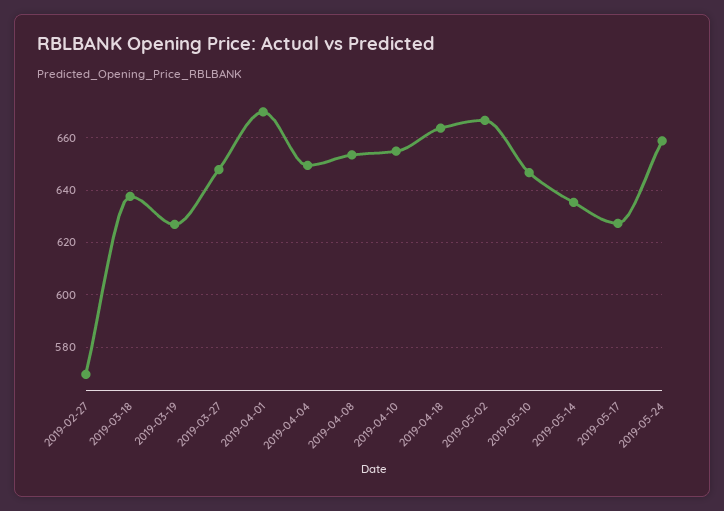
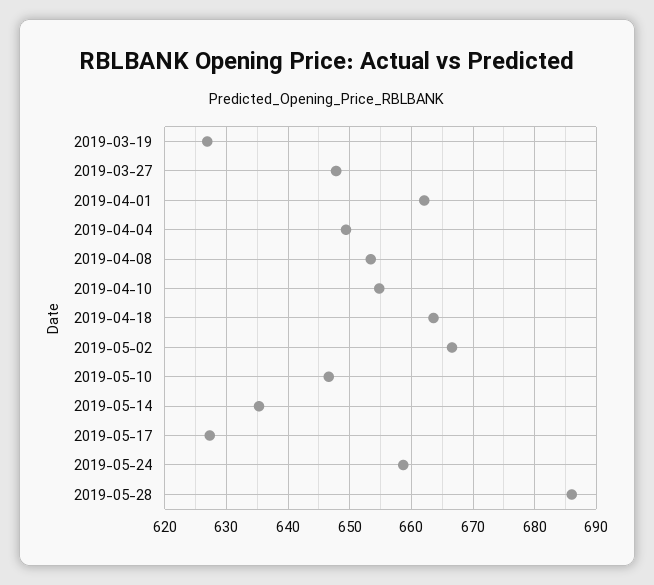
2019-02-27: 570 -> none
2019-03-18: 637.5 -> none
2019-04-01: 670 -> 662
2019-05-28: none -> 686

